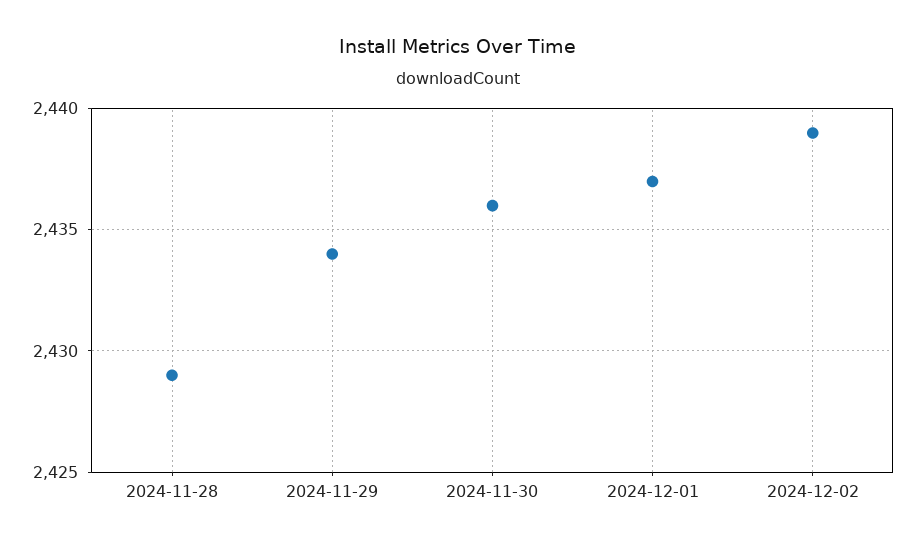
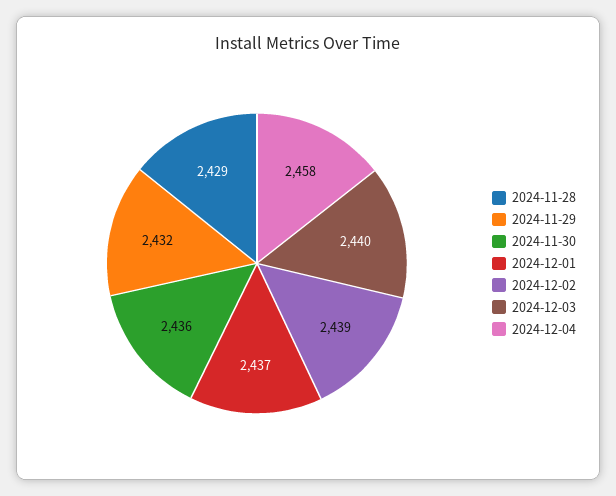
2024-11-29: 2434 -> 2432
2024-12-03: none -> 2440
2024-12-04: none -> 2458

